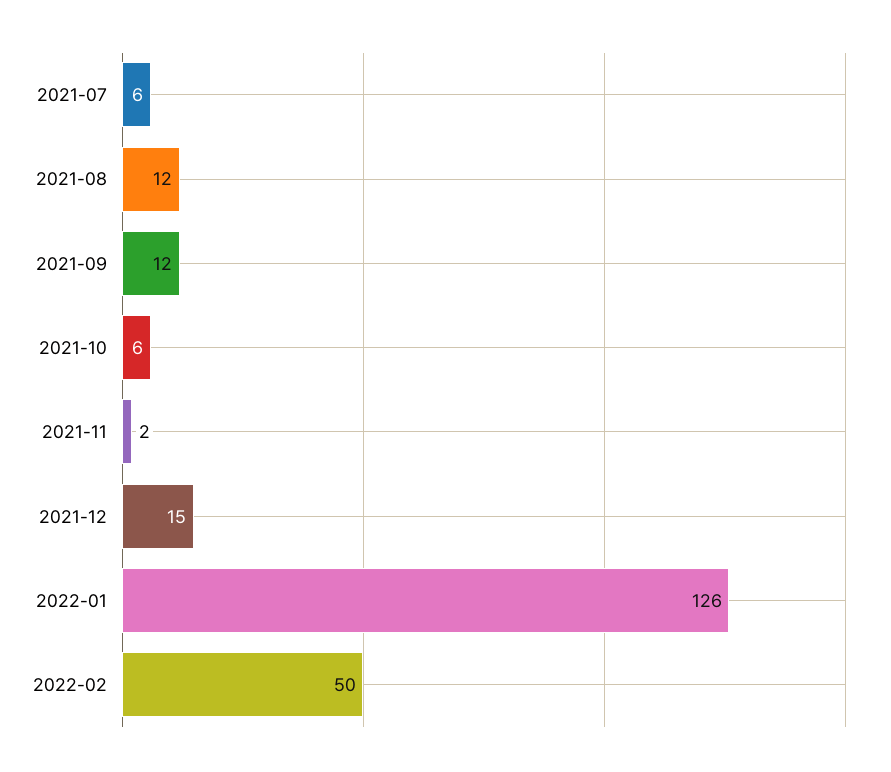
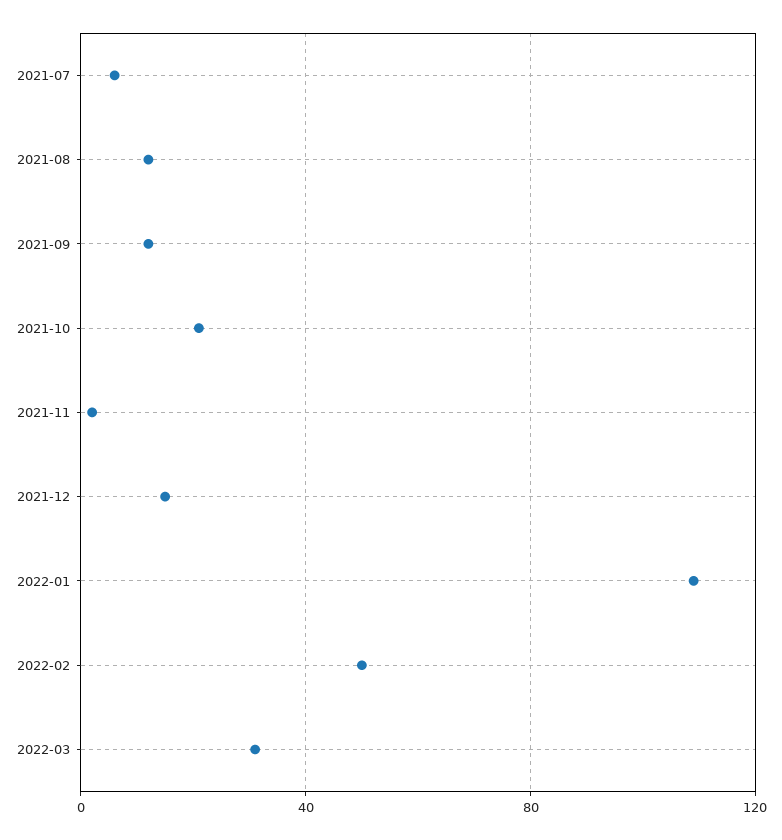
2021-10: 6 -> 20
2022-01: 126 -> 110
2022-03: none -> 30

